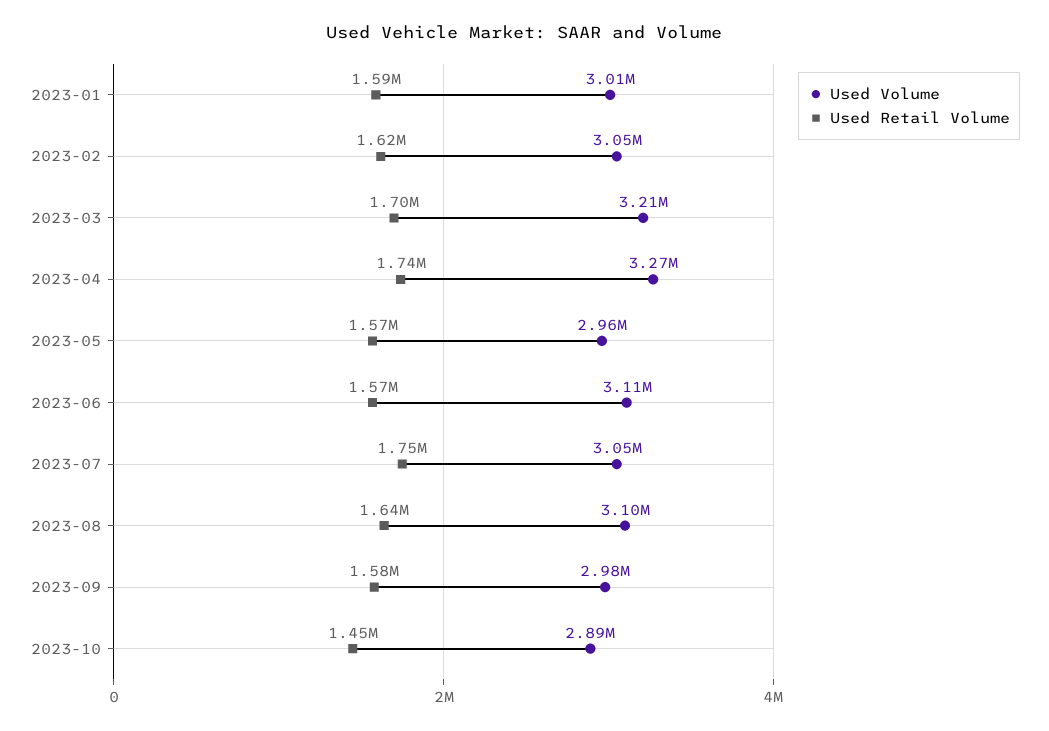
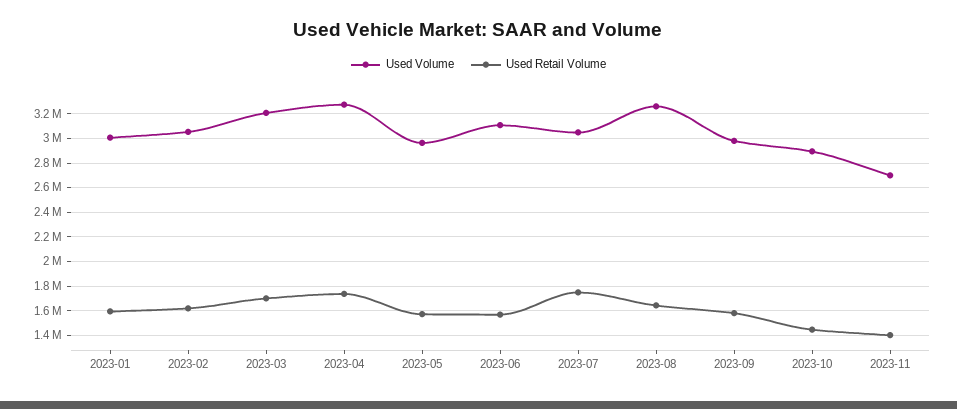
Used Volume, 2023-08: 3100000 -> 3250000
Used Volume, 2023-11: none -> 2700000
Used Retail Volume, 2023-11: none -> 1400000

